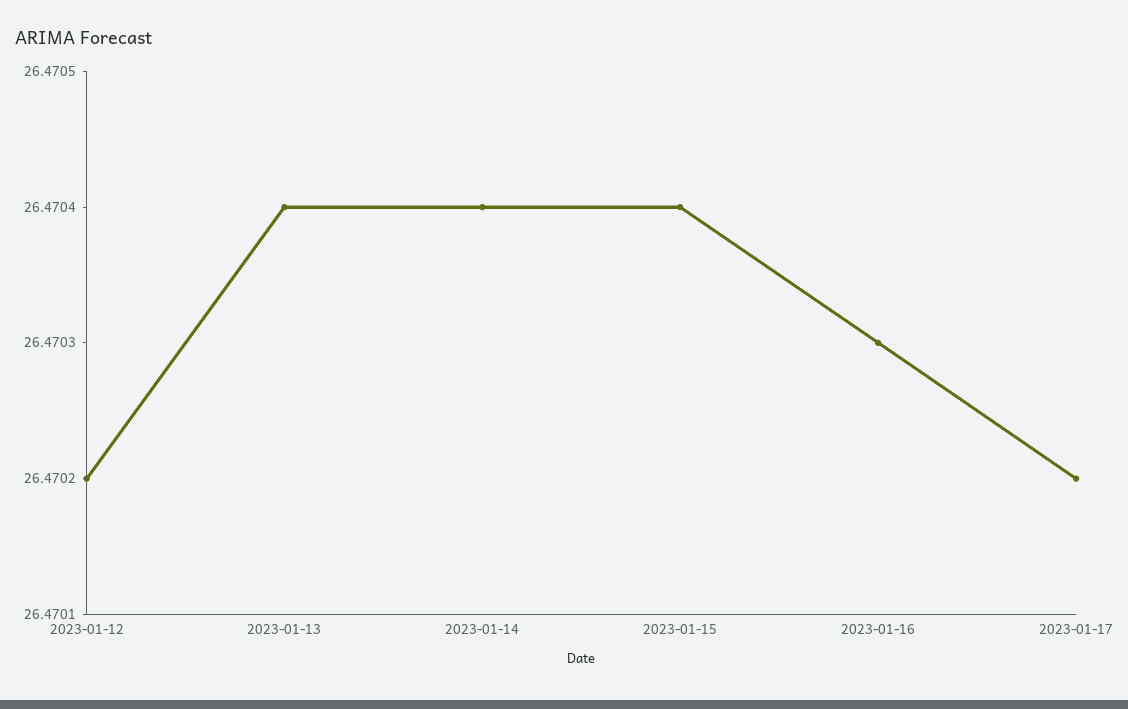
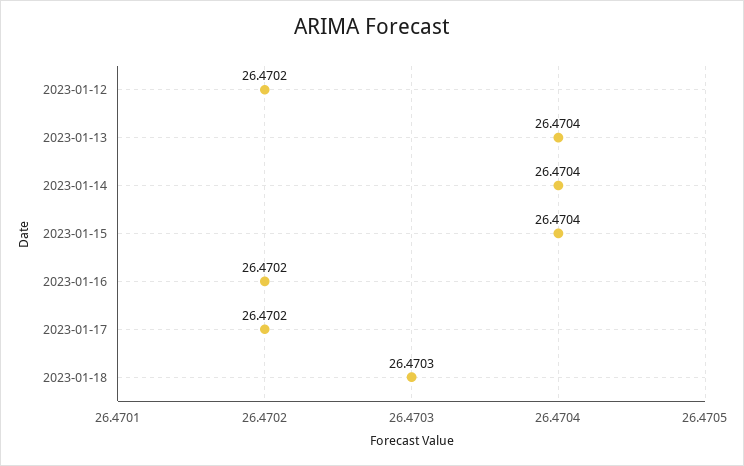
2023-01-16: 26.4703 -> 26.4702
2023-01-18: none -> 26.4703

